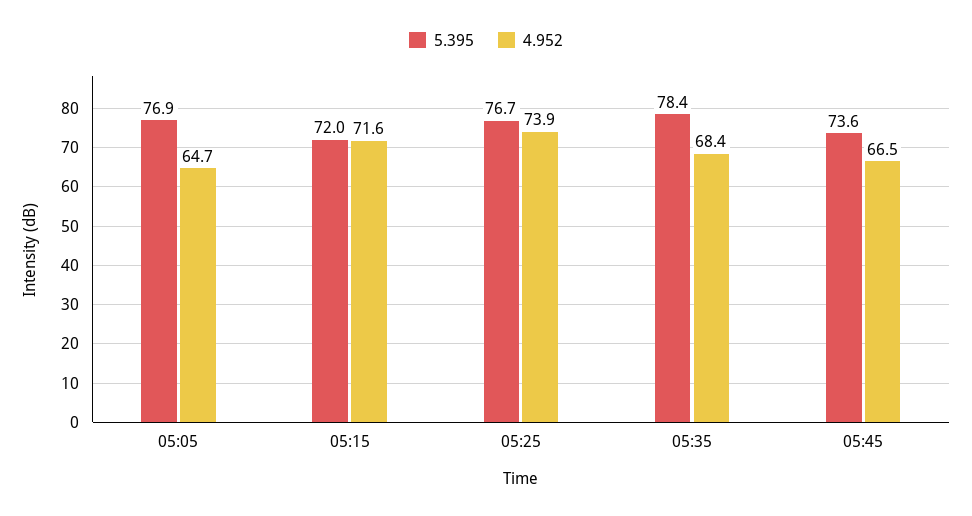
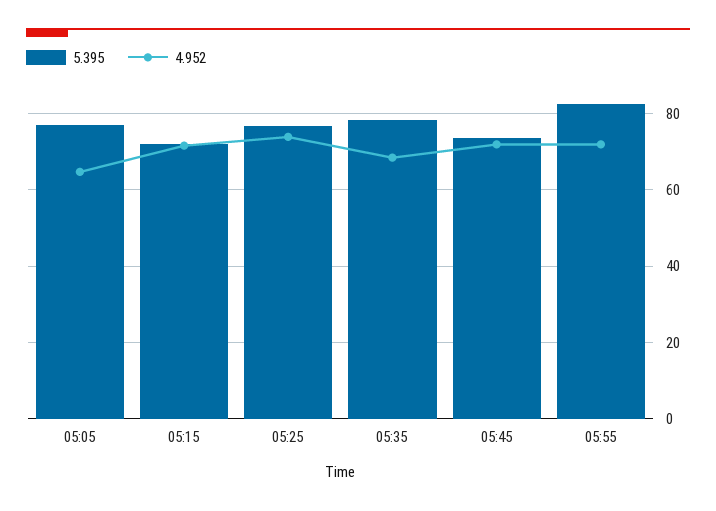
4.952, 05:45: 66.5 -> 72
5.395, 05:55: none -> 82
4.952, 05:55: none -> 72

